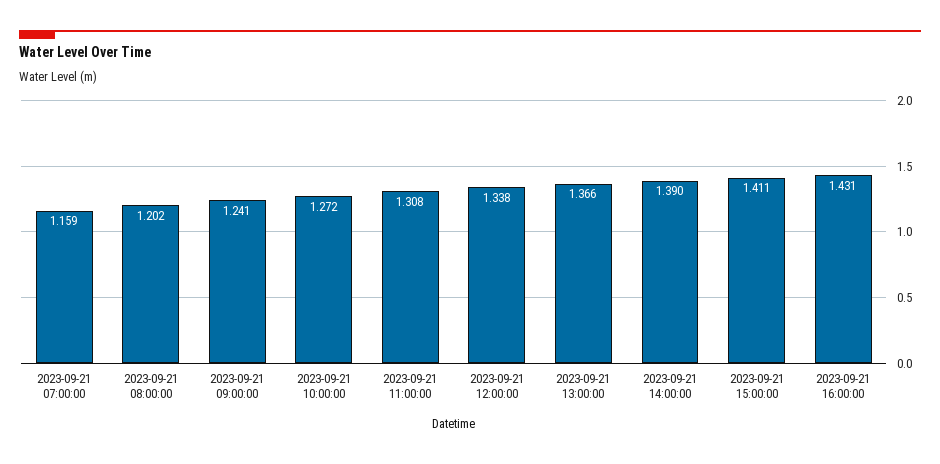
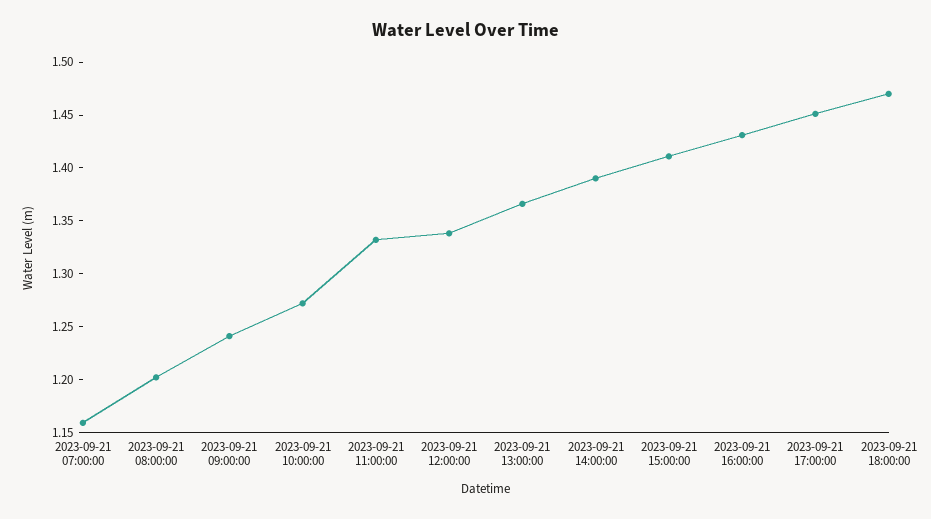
2023-09-21 11:00:00: 1.308 -> 1.33
2023-09-21 17:00:00: none -> 1.45
2023-09-21 18:00:00: none -> 1.47

